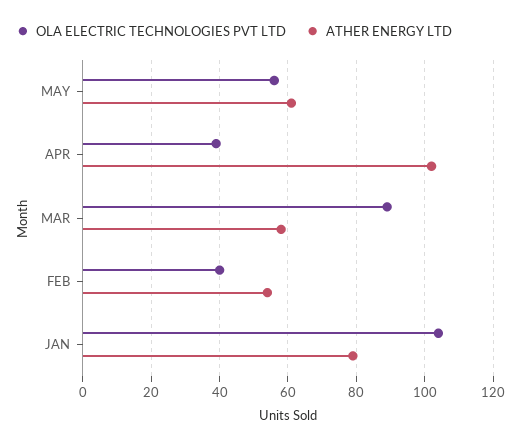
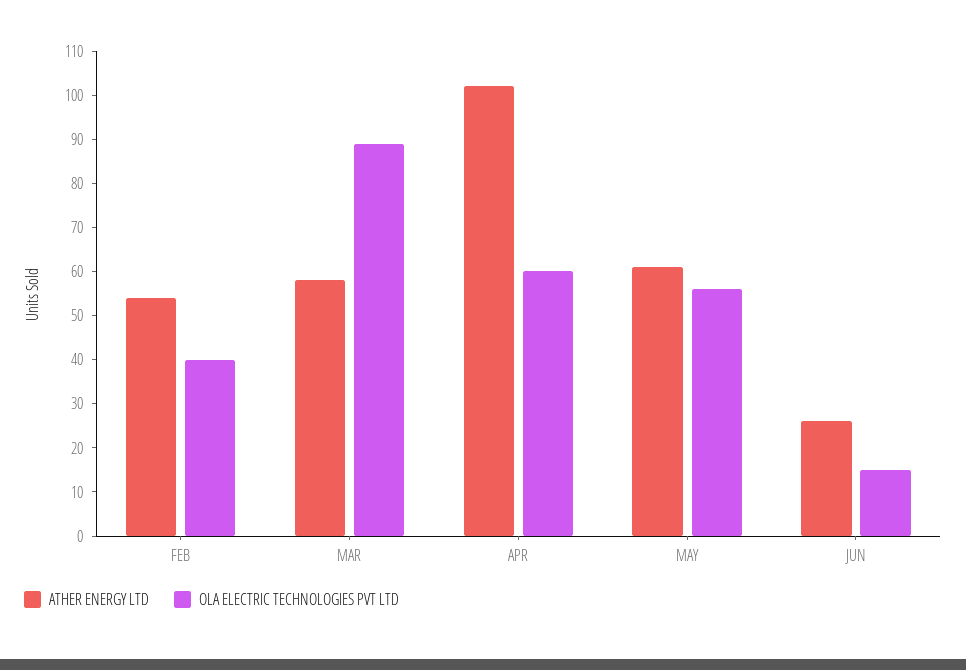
OLA ELECTRIC TECHNOLOGIES PVT LTD, APR: 40 -> 60
OLA ELECTRIC TECHNOLOGIES PVT LTD, JAN: 105 -> none
ATHER ENERGY LTD, JAN: 80 -> none
ATHER ENERGY LTD, JUN: none -> 25
OLA ELECTRIC TECHNOLOGIES PVT LTD, JUN: none -> 15

